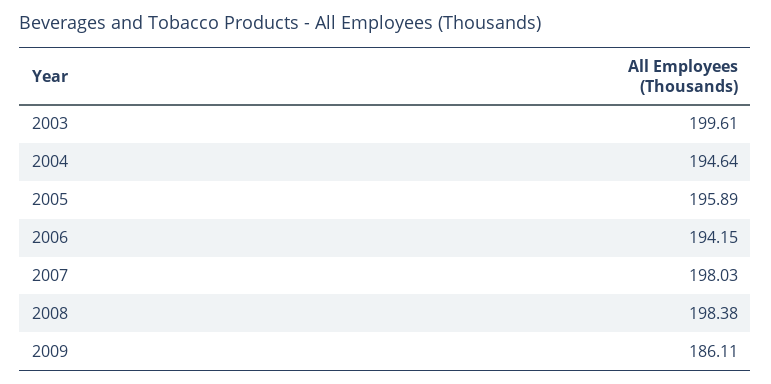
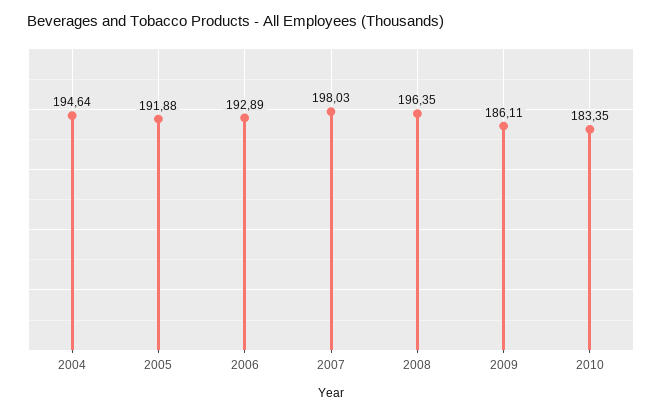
2003: 199.61 -> none
2005: 195.89 -> 191.88
2006: 194.15 -> 192.89
2008: 198.38 -> 196.35
2010: none -> 183.35

